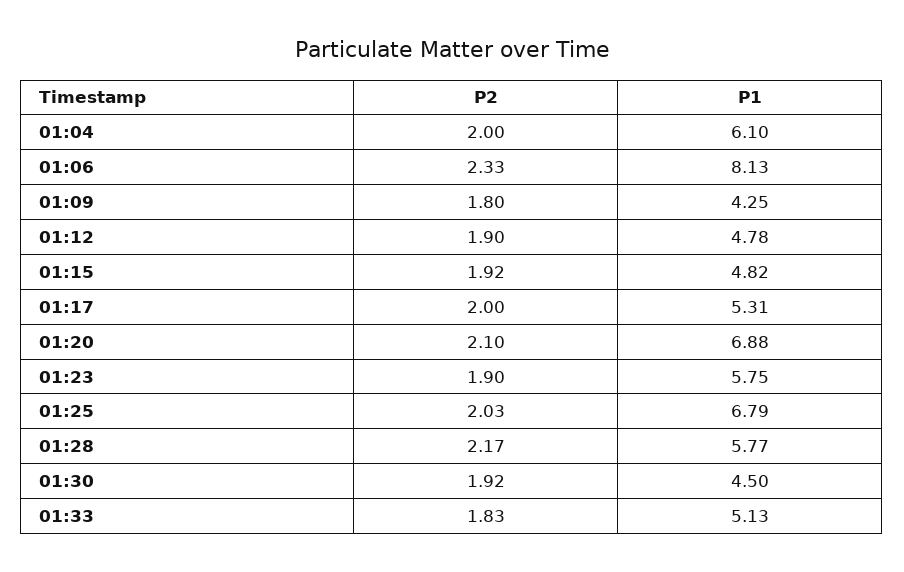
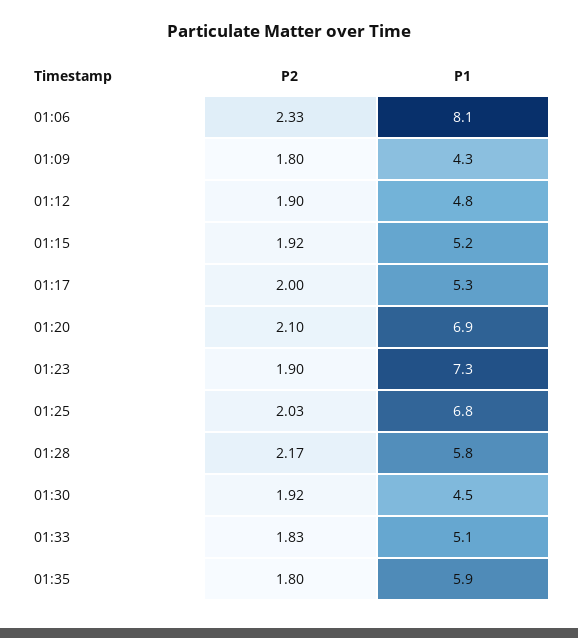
P2, 01:04: 2 -> none
P1, 01:04: 6.1 -> none
P1, 01:15: 4.82 -> 5.2
P1, 01:23: 5.75 -> 7.3
P2, 01:35: none -> 1.8
P1, 01:35: none -> 5.9

